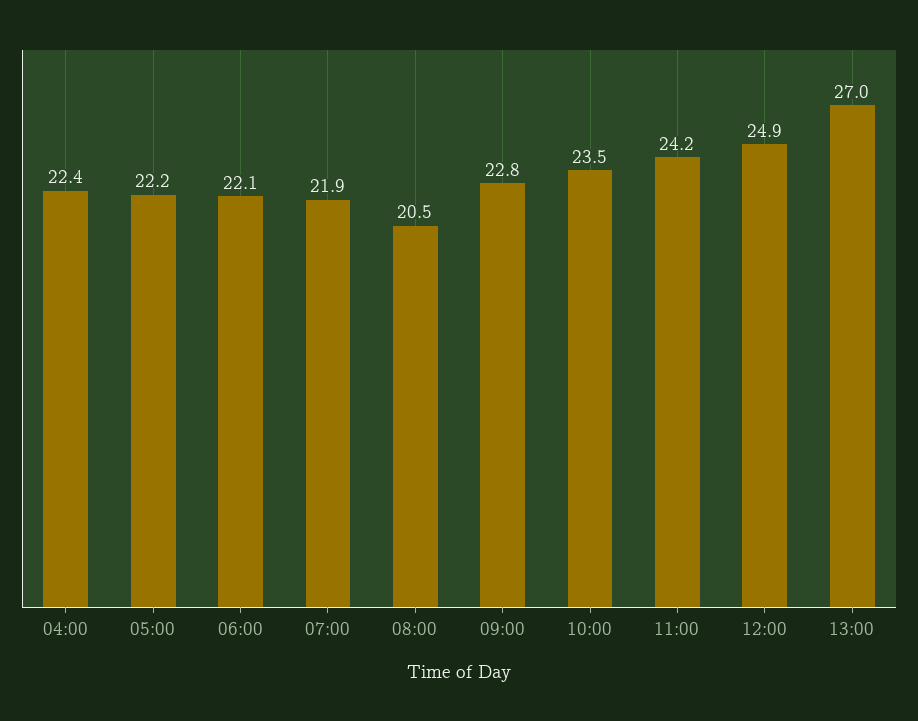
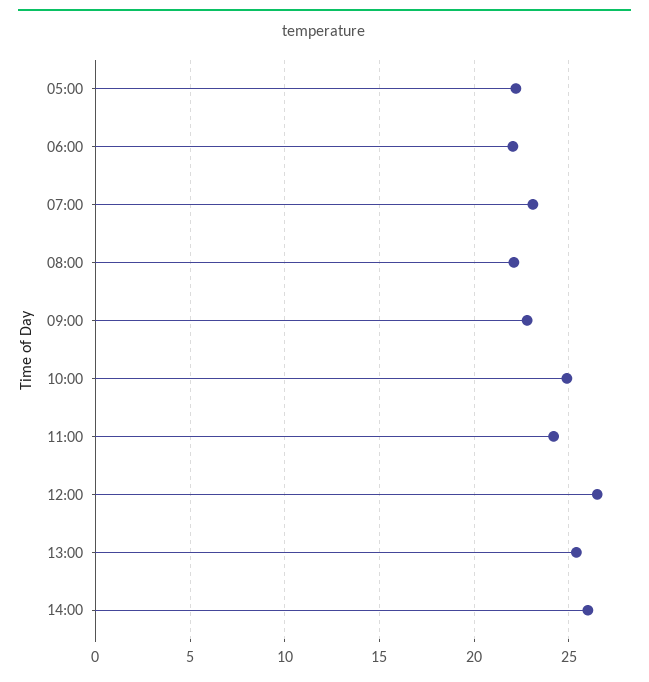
04:00: 22.4 -> none
07:00: 21.9 -> 23
08:00: 20.5 -> 22
10:00: 23.5 -> 25
12:00: 24.9 -> 26.5
13:00: 27 -> 25.5
14:00: none -> 26

